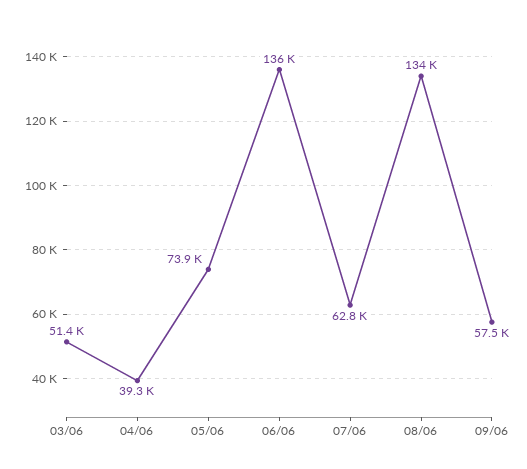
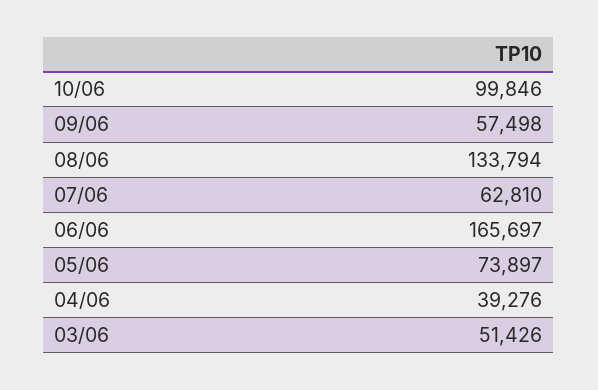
06/06: 136000 -> 165697
10/06: none -> 99846

